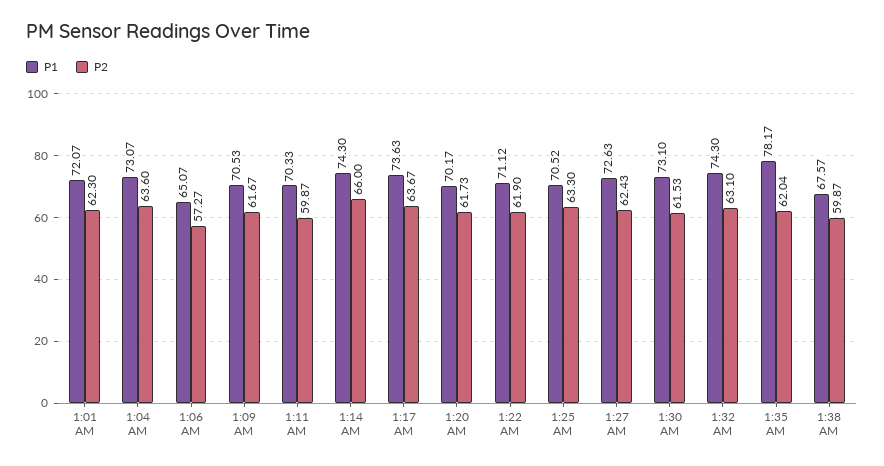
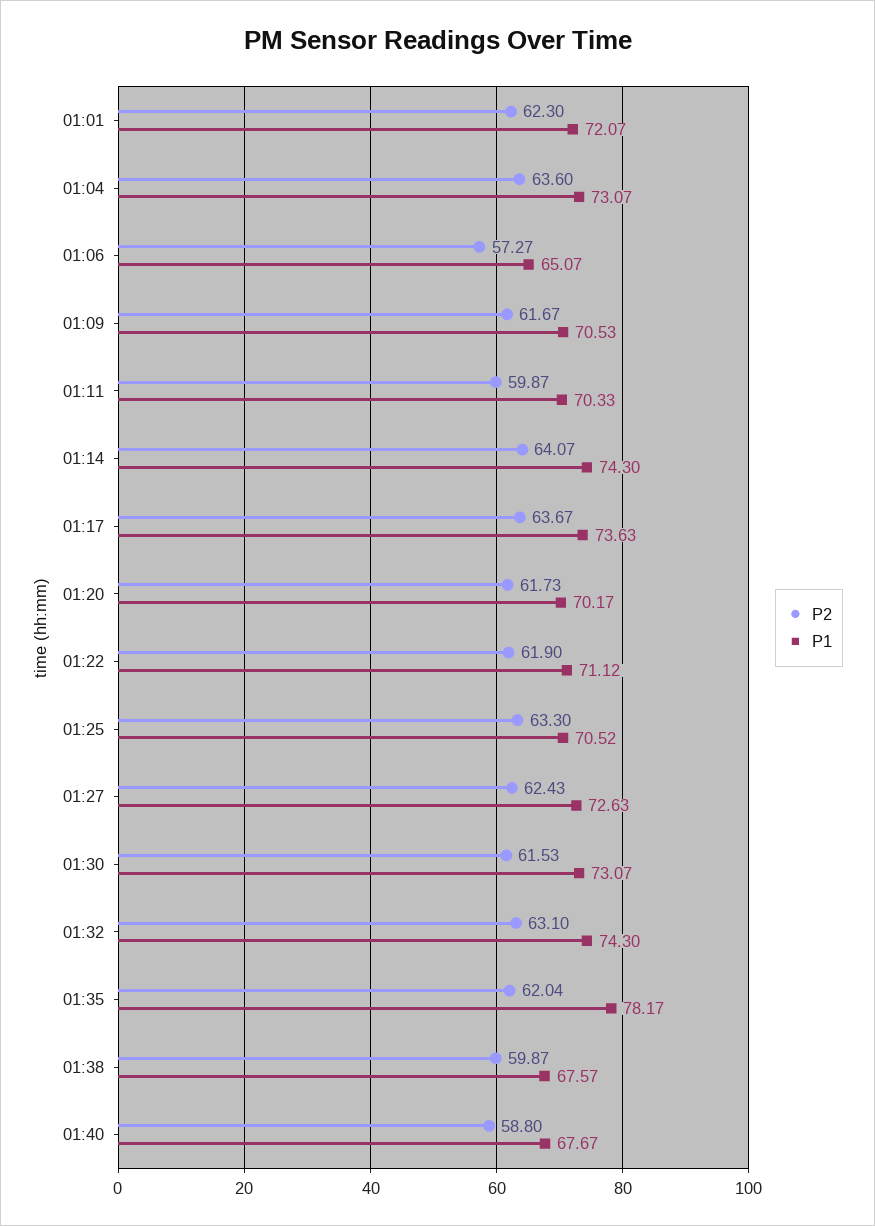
P2, 1:14 AM: 66 -> 64.07
P1, 1:30 AM: 73.1 -> 73.07
P2, 01:40: none -> 58.8
P1, 01:40: none -> 67.67

